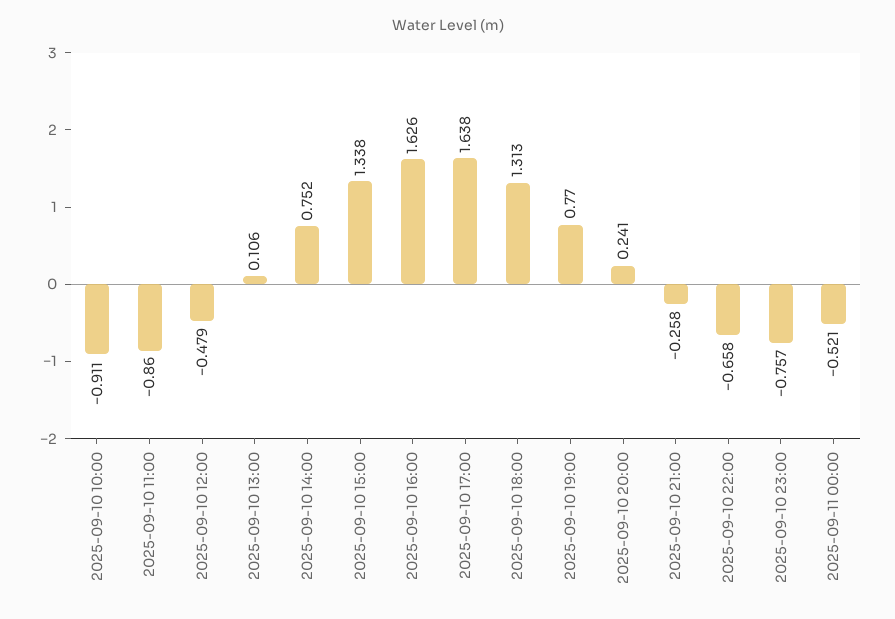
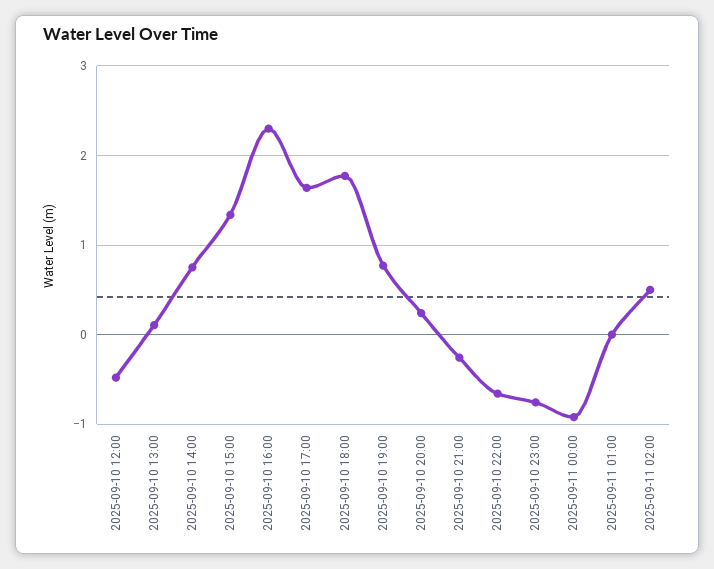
2025-09-10 10:00: -0.911 -> none
2025-09-10 11:00: -0.86 -> none
2025-09-10 16:00: 1.626 -> 2.3
2025-09-10 18:00: 1.313 -> 1.8
2025-09-11 00:00: -0.521 -> -0.9
2025-09-11 01:00: none -> 0
2025-09-11 02:00: none -> 0.5

